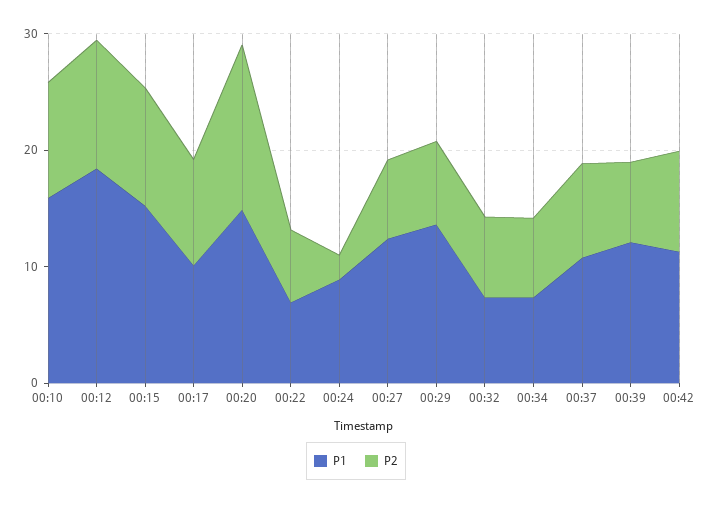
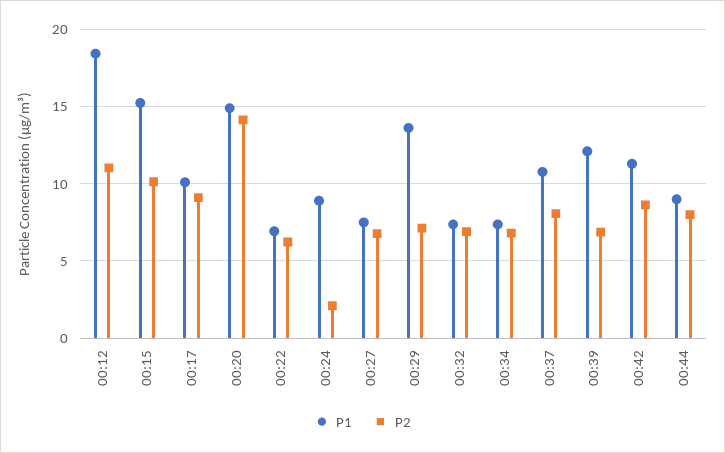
P1, 00:10: 16 -> none
P2, 00:10: 10 -> none
P1, 00:27: 12 -> 7.5
P1, 00:44: none -> 9
P2, 00:44: none -> 8

